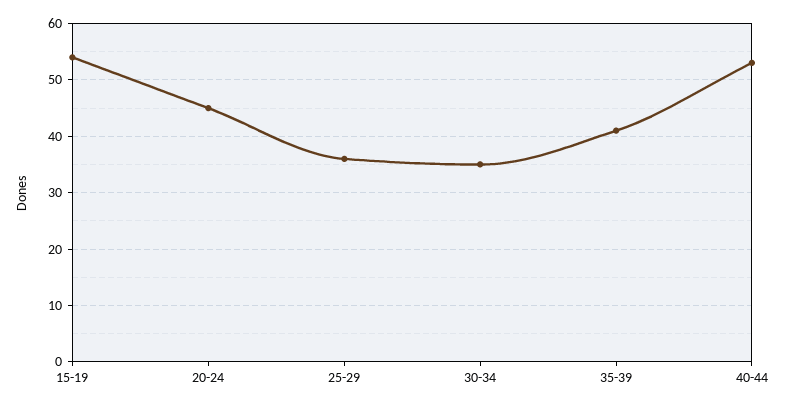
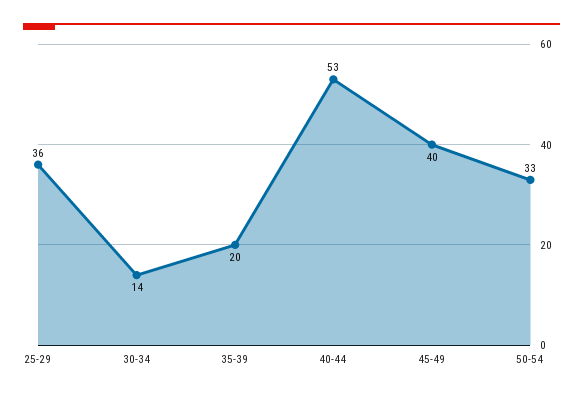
15-19: 55 -> none
20-24: 45 -> none
30-34: 35 -> 14
35-39: 40 -> 20
45-49: none -> 40
50-54: none -> 33

